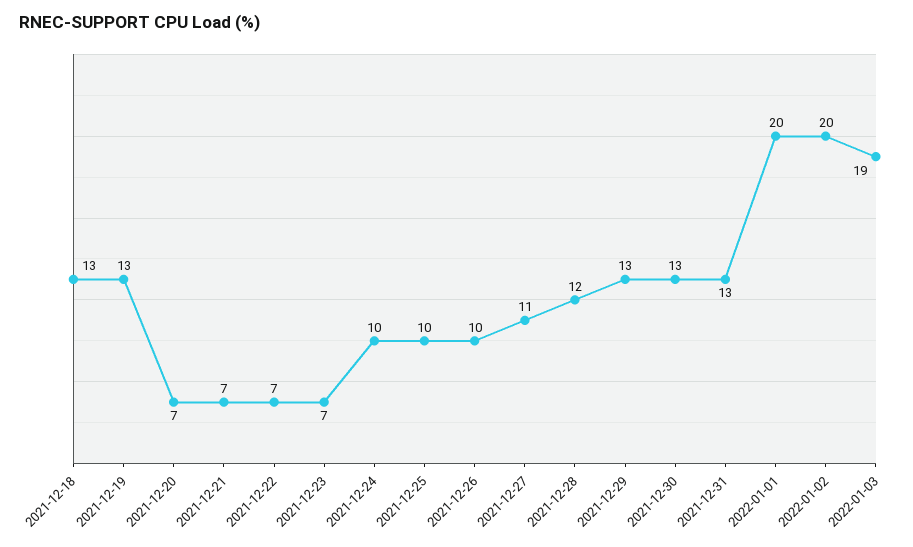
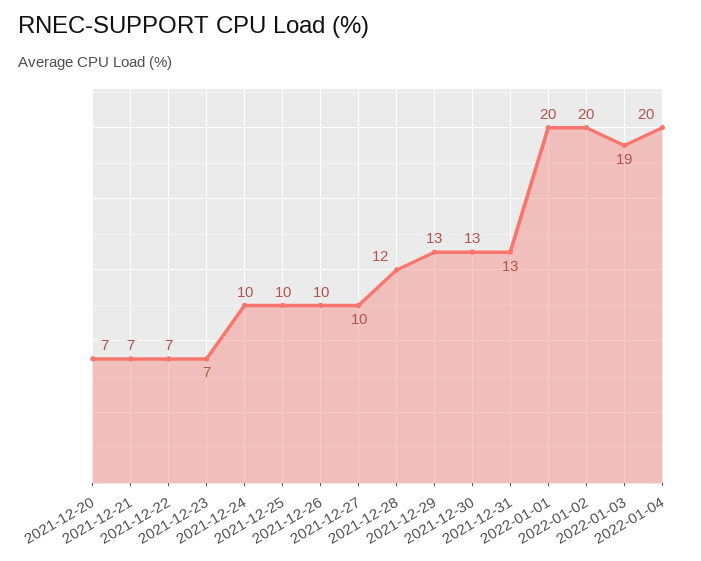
2021-12-18: 13 -> none
2021-12-19: 13 -> none
2021-12-27: 11 -> 10
2022-01-04: none -> 20

